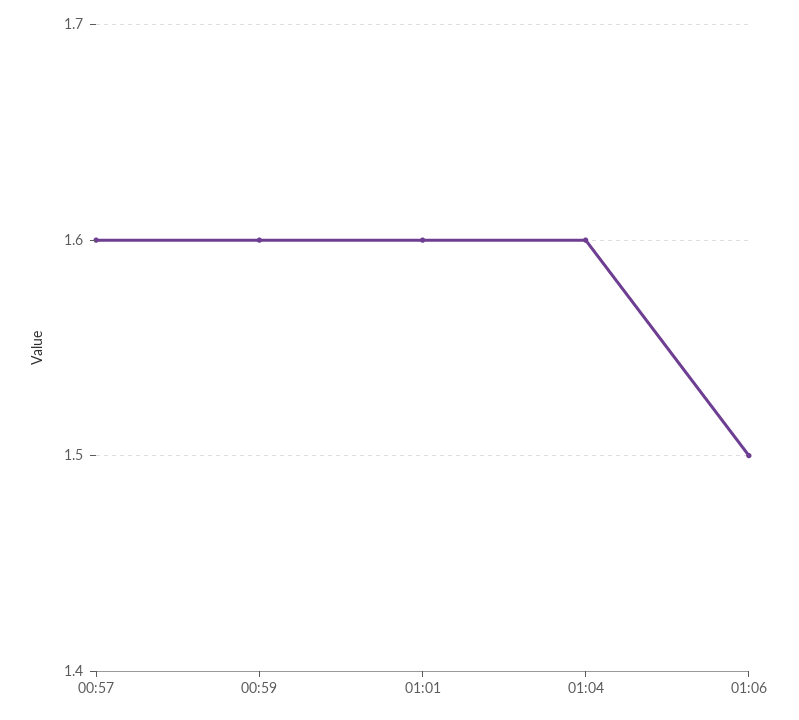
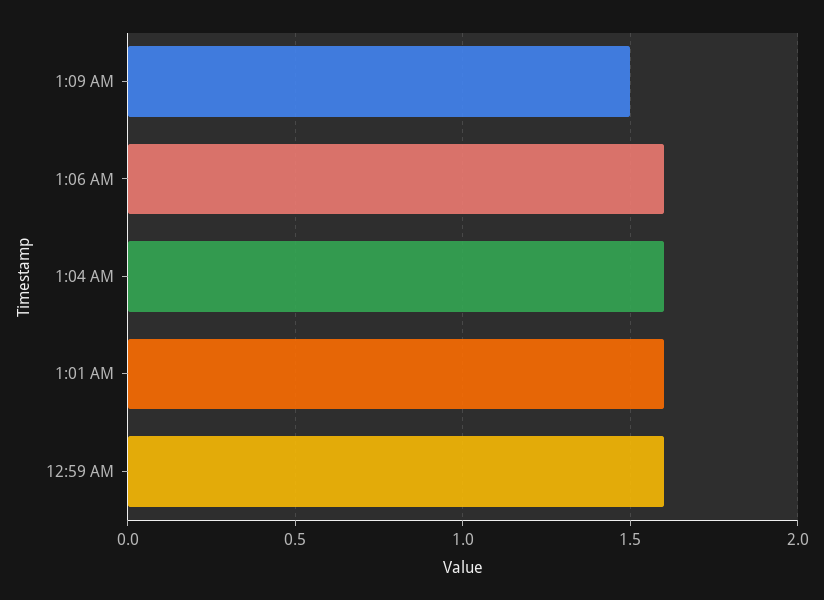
00:57: 1.6 -> none
01:06: 1.5 -> 1.6
1:09 AM: none -> 1.5

